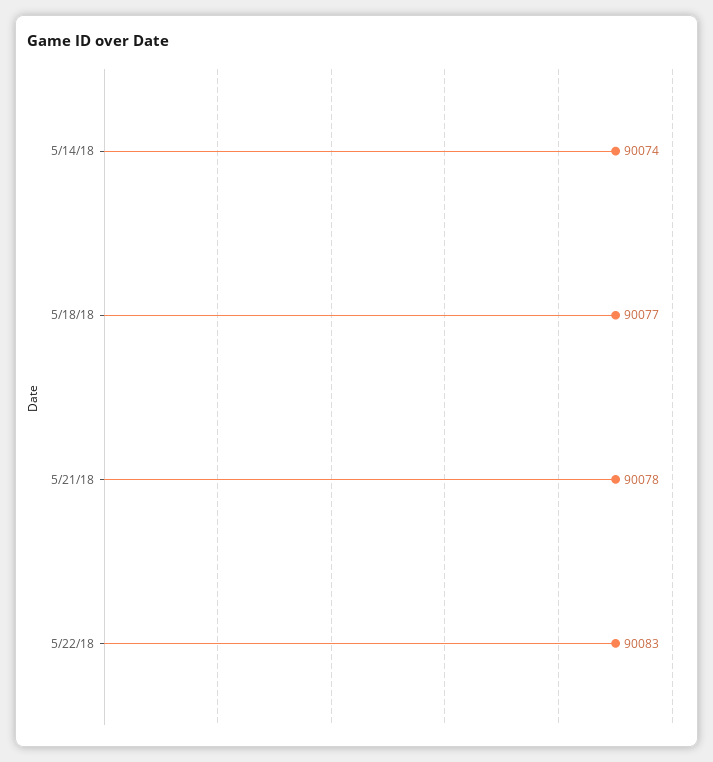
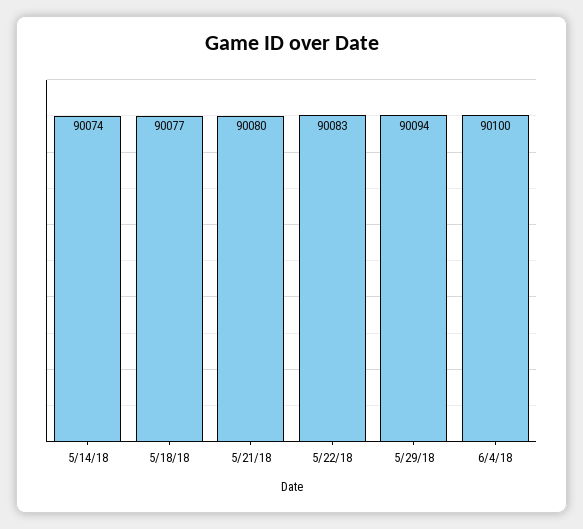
5/21/18: 90078 -> 90080
5/29/18: none -> 90094
6/4/18: none -> 90100

